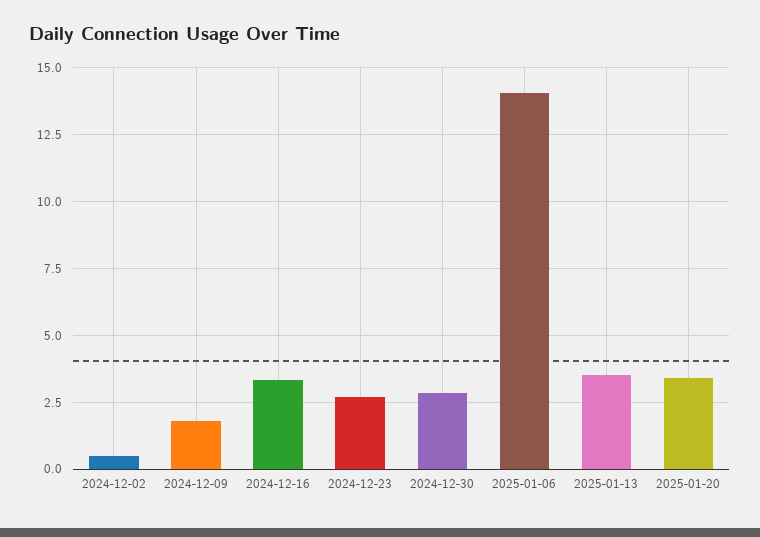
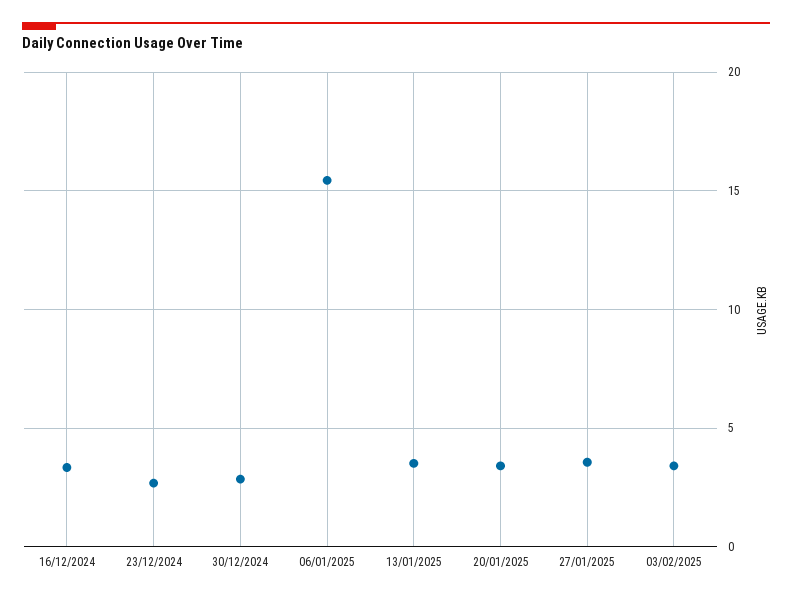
2024-12-02: 0.5 -> none
2024-12-09: 1.75 -> none
2025-01-06: 14 -> 15.5
27/01/2025: none -> 3.5
03/02/2025: none -> 3.5

